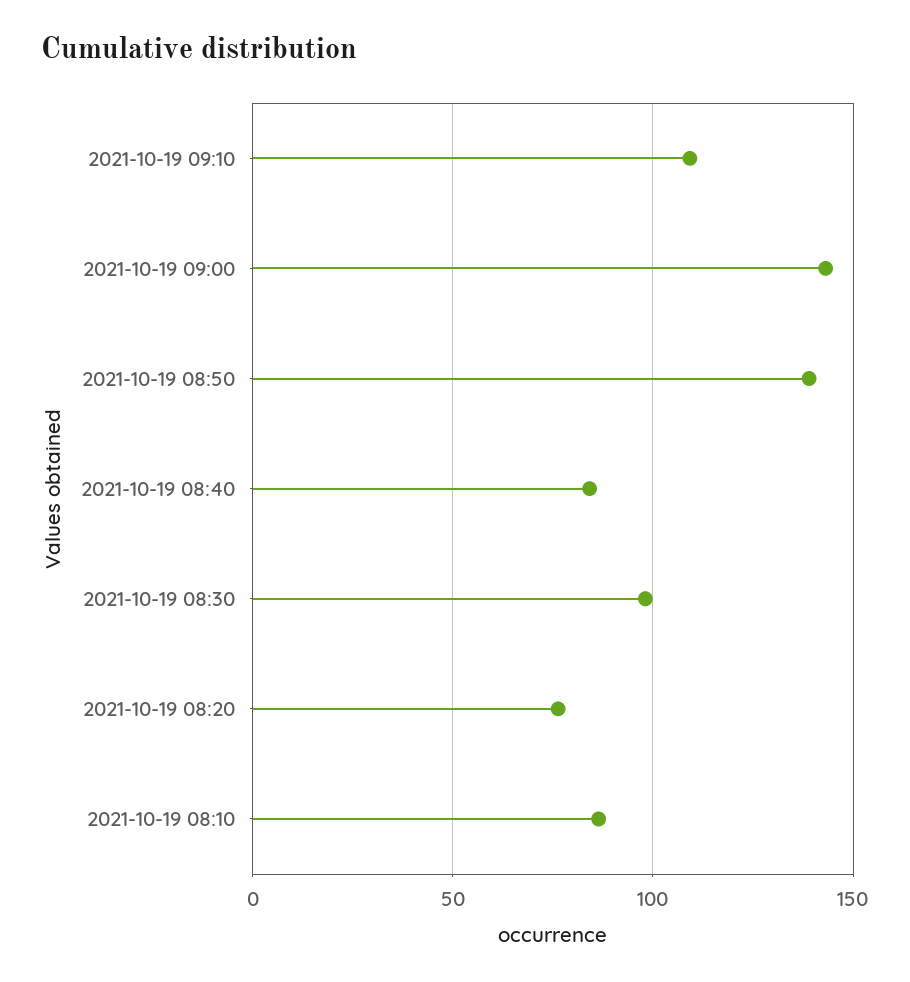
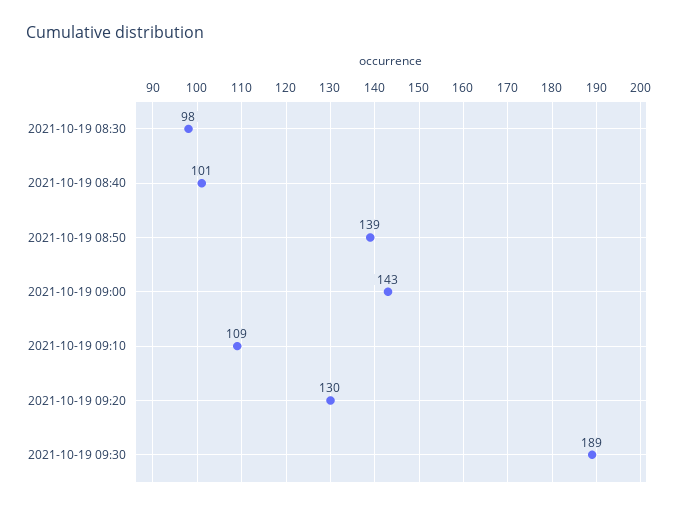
2021-10-19 08:40: 85 -> 101
2021-10-19 08:20: 75 -> none
2021-10-19 08:10: 85 -> none
2021-10-19 09:20: none -> 130
2021-10-19 09:30: none -> 189

